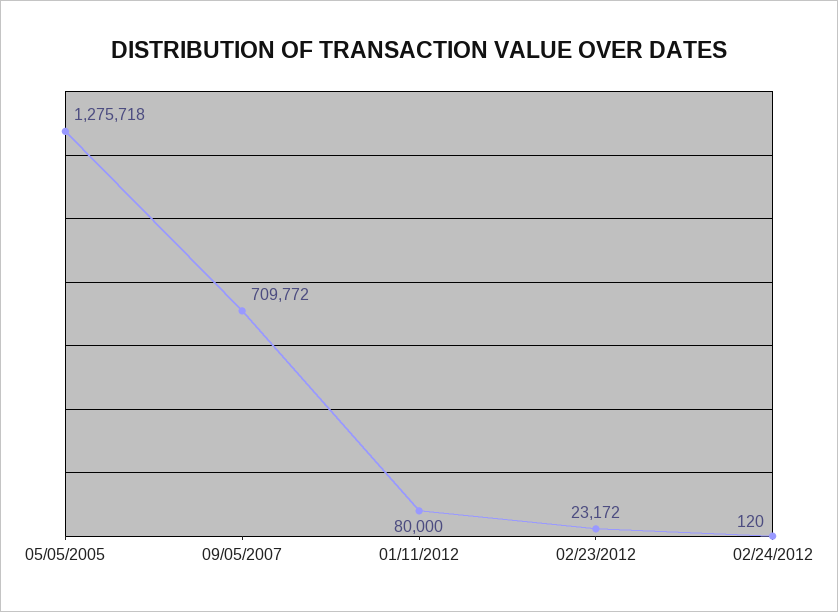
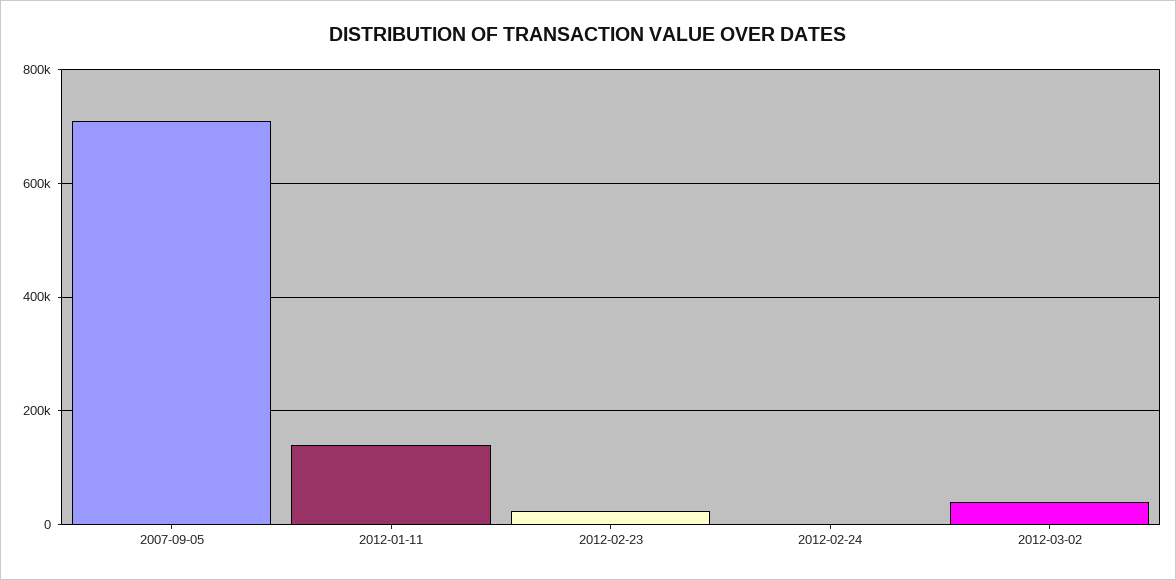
05/05/2005: 1275718 -> none
01/11/2012: 80000 -> 140000
2012-03-02: none -> 40000

